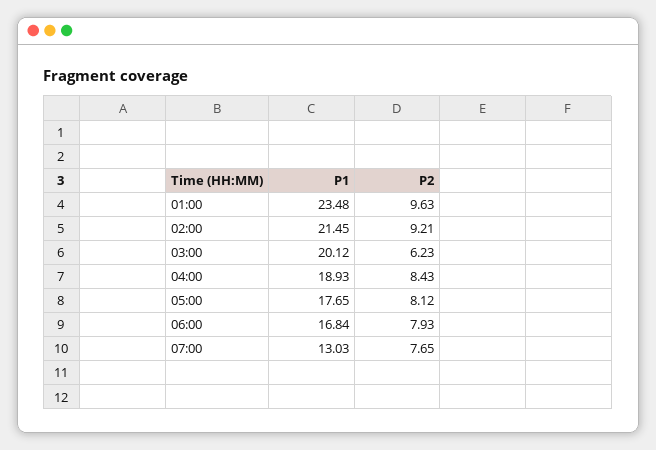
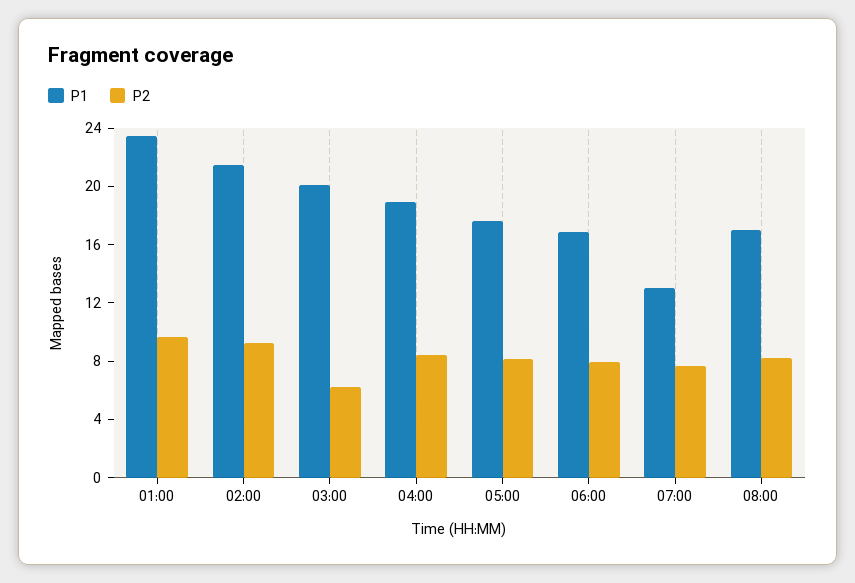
P1, 08:00: none -> 17
P2, 08:00: none -> 8

